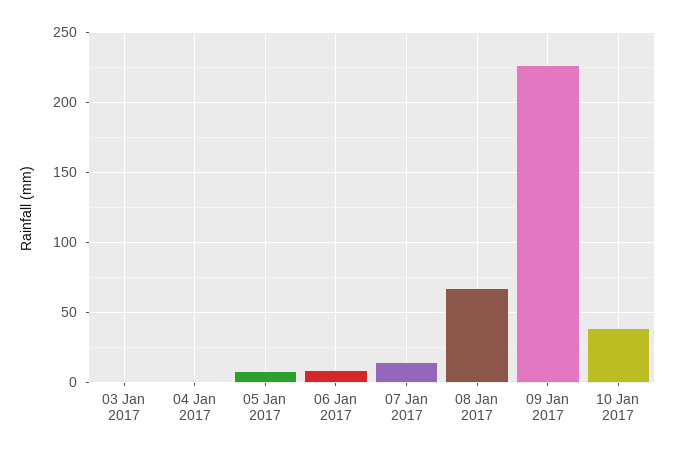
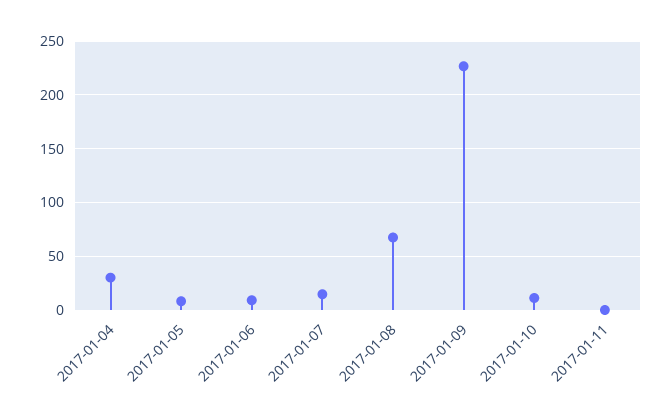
03 Jan 2017: 0 -> none
04 Jan 2017: 0 -> 30
10 Jan 2017: 40 -> 10
2017-01-11: none -> 0

